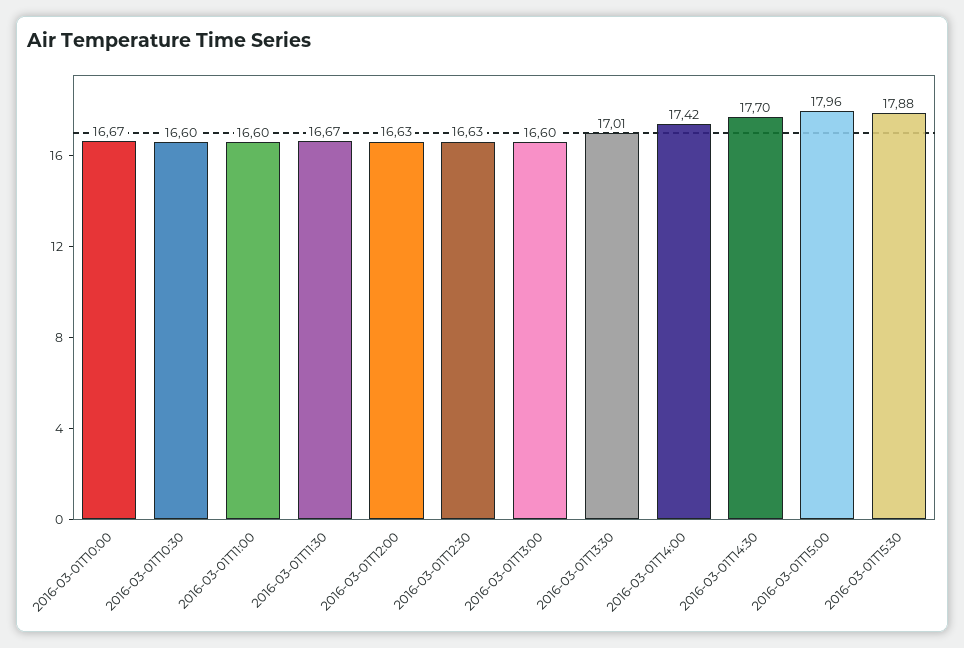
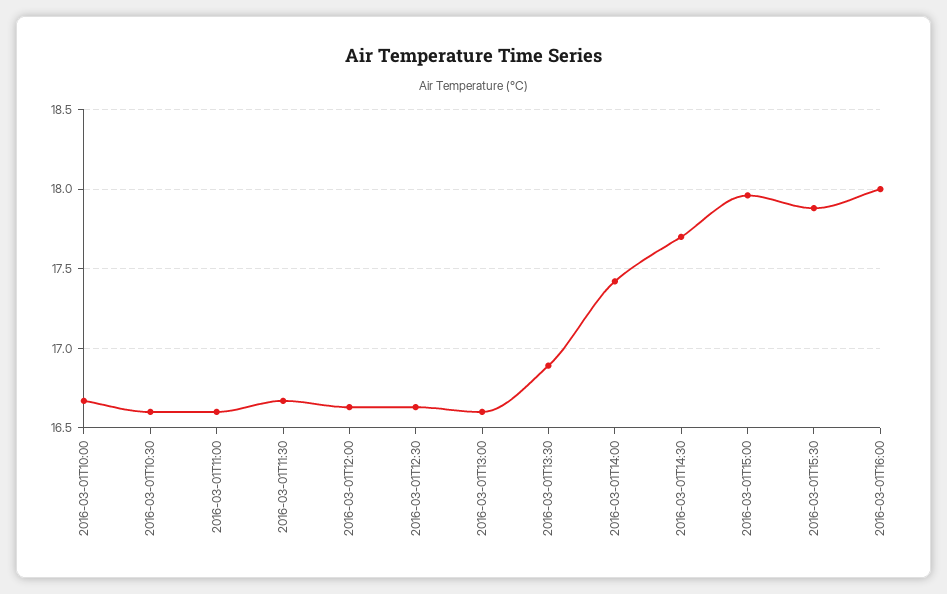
2016-03-01T13:30: 17.01 -> 16.9
2016-03-01T16:00: none -> 18

